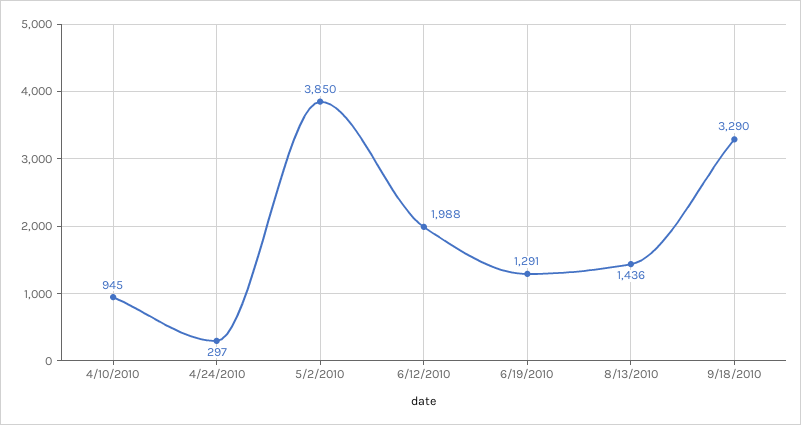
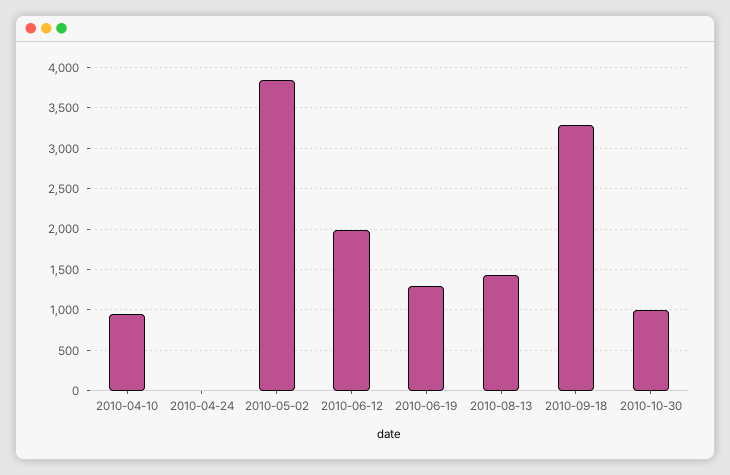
4/24/2010: 297 -> 0
2010-10-30: none -> 1000

